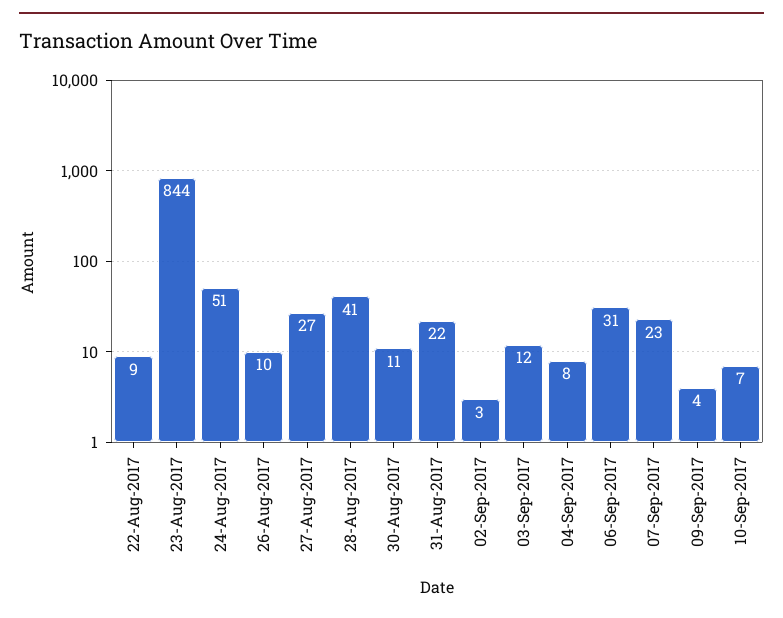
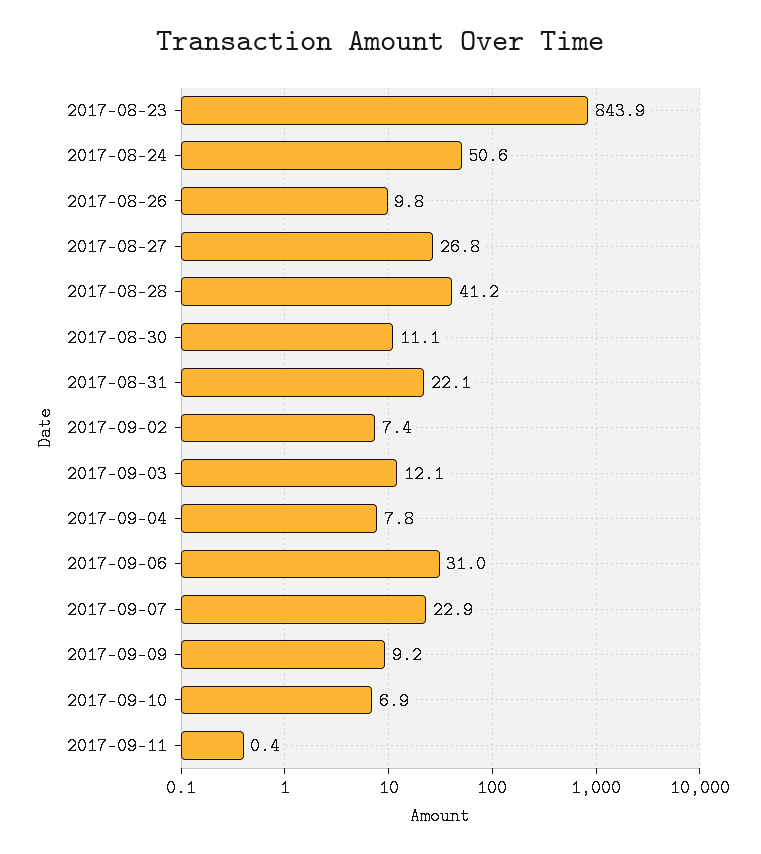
22-Aug-2017: 9 -> none
02-Sep-2017: 3 -> 7.4
09-Sep-2017: 4 -> 9.2
2017-09-11: none -> 0.4

